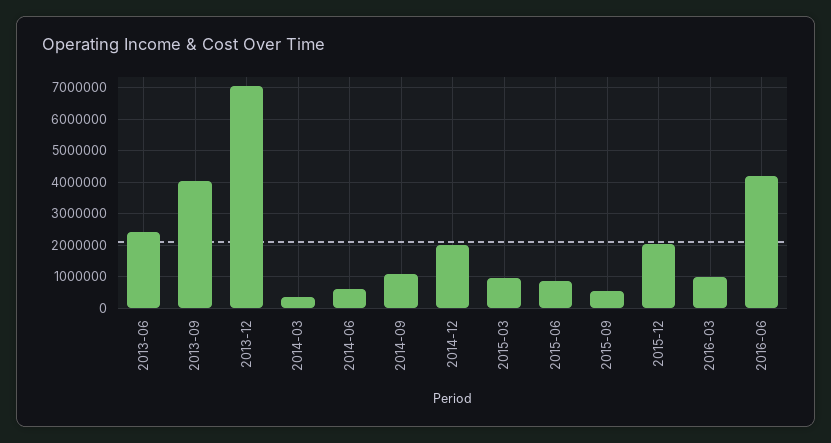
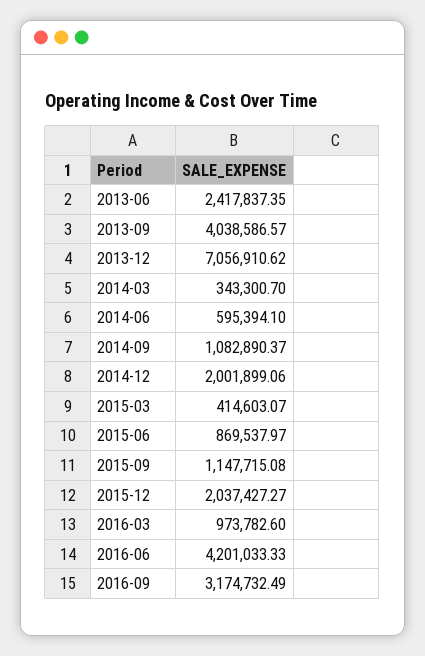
2015-03: 1000000 -> 414603.07
2015-09: 600000 -> 1147715.08
2016-09: none -> 3174732.49

